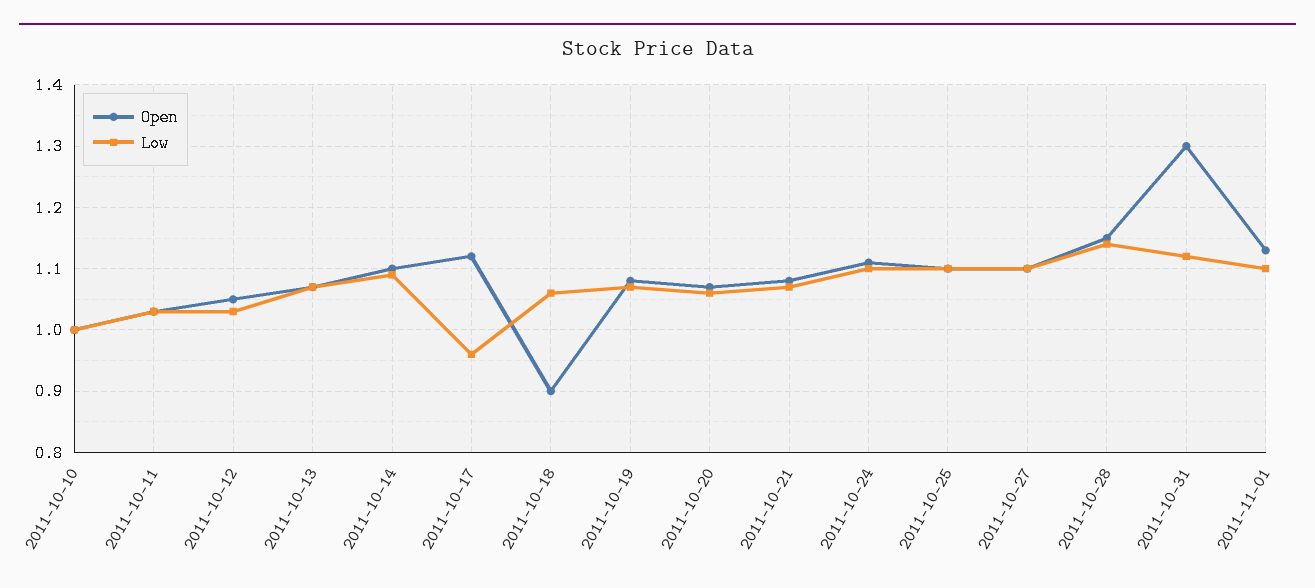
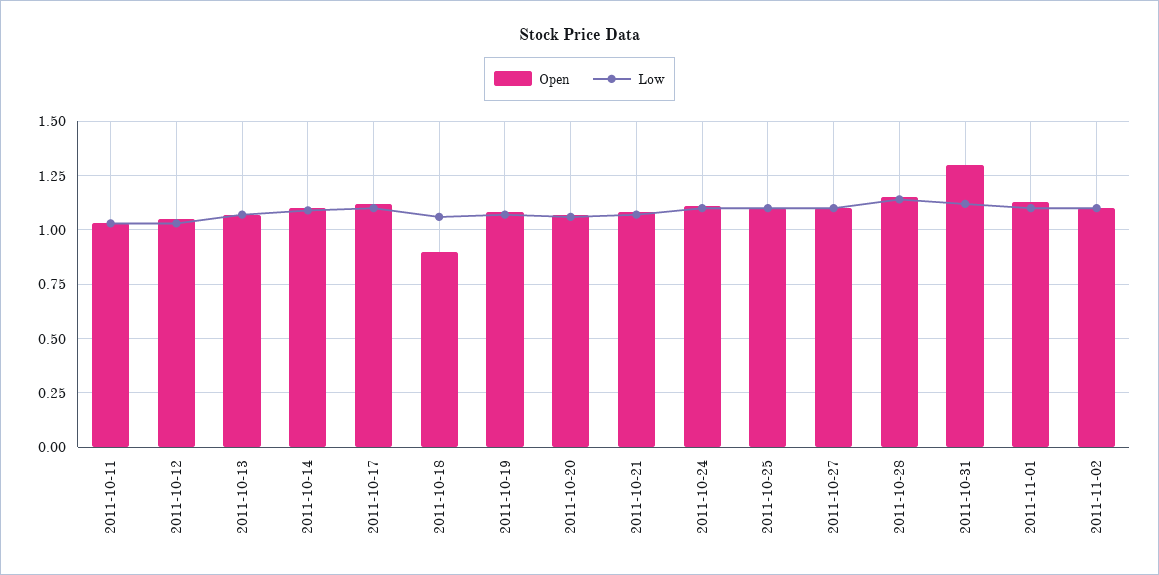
Open, 2011-10-10: 1 -> none
Low, 2011-10-10: 1 -> none
Low, 2011-10-17: 0.96 -> 1.1
Open, 2011-11-02: none -> 1.1
Low, 2011-11-02: none -> 1.1

